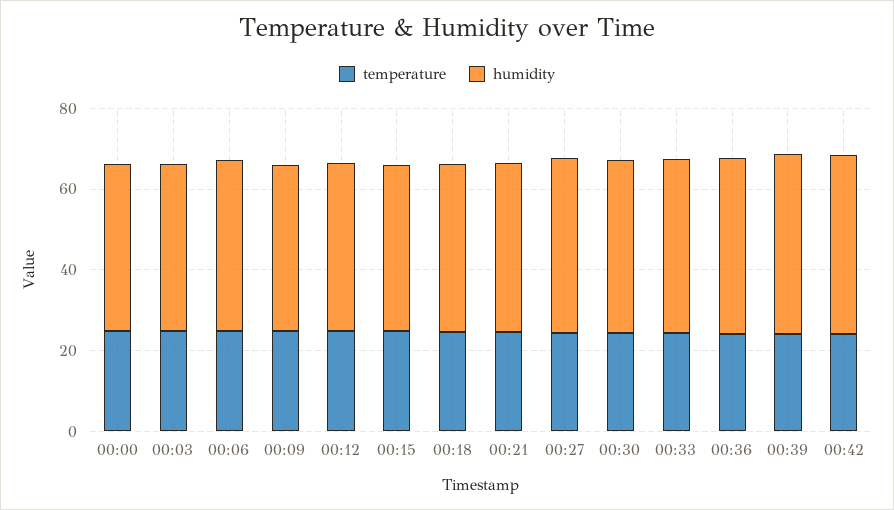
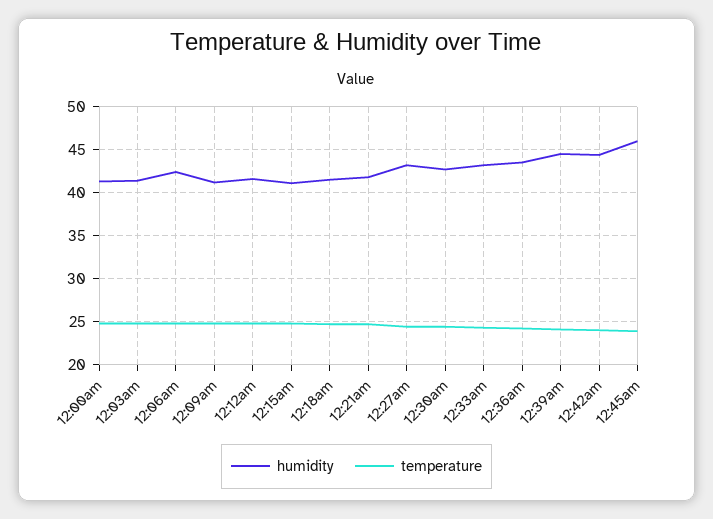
humidity, 12:45am: none -> 46
temperature, 12:45am: none -> 24

